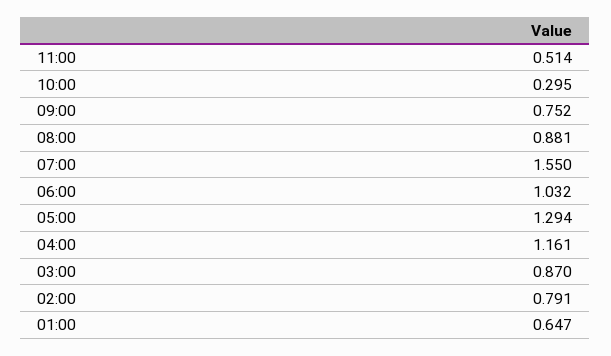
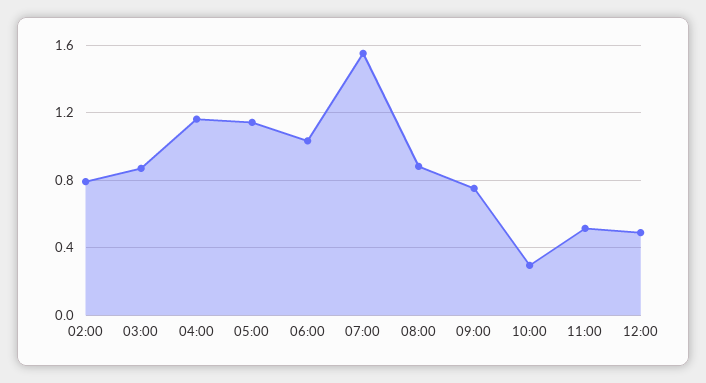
05:00: 1.294 -> 1.15
01:00: 0.647 -> none
12:00: none -> 0.5

